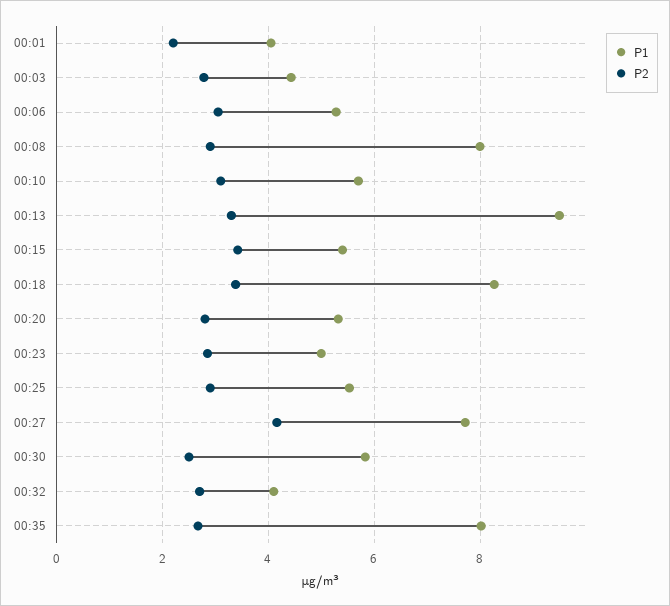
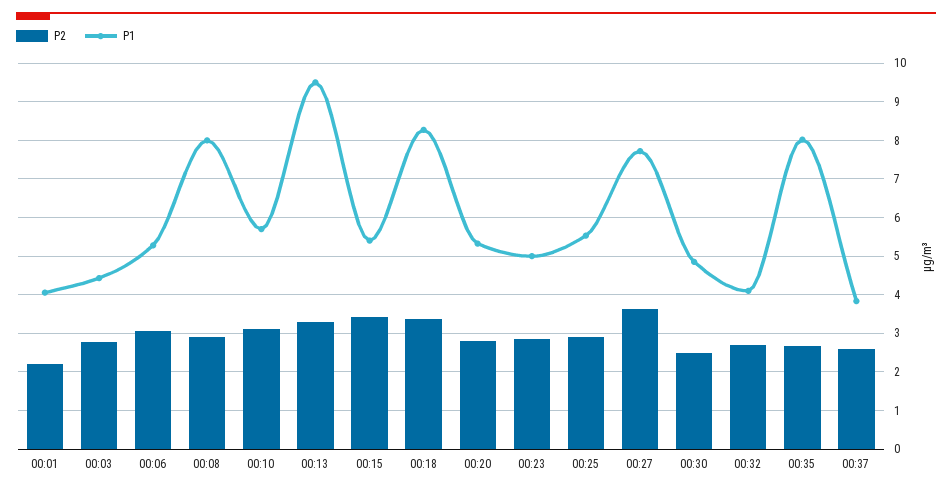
P2, 00:27: 4.2 -> 3.6
P1, 00:30: 5.8 -> 4.8
P2, 00:37: none -> 2.6
P1, 00:37: none -> 3.8

